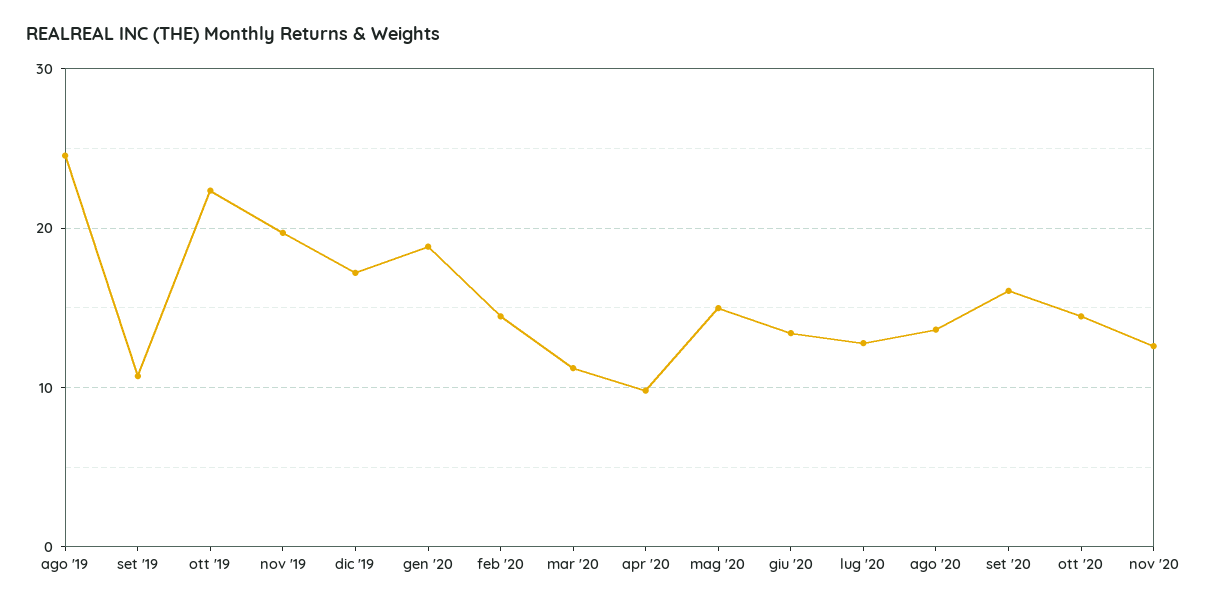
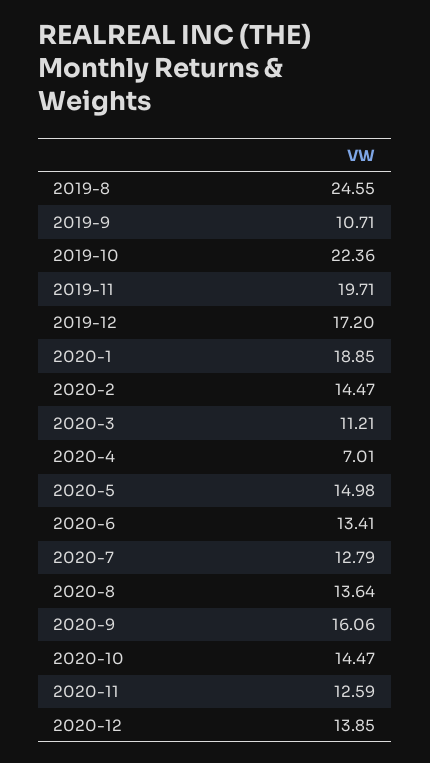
apr '20: 10 -> 7.01
2020-12: none -> 13.85

